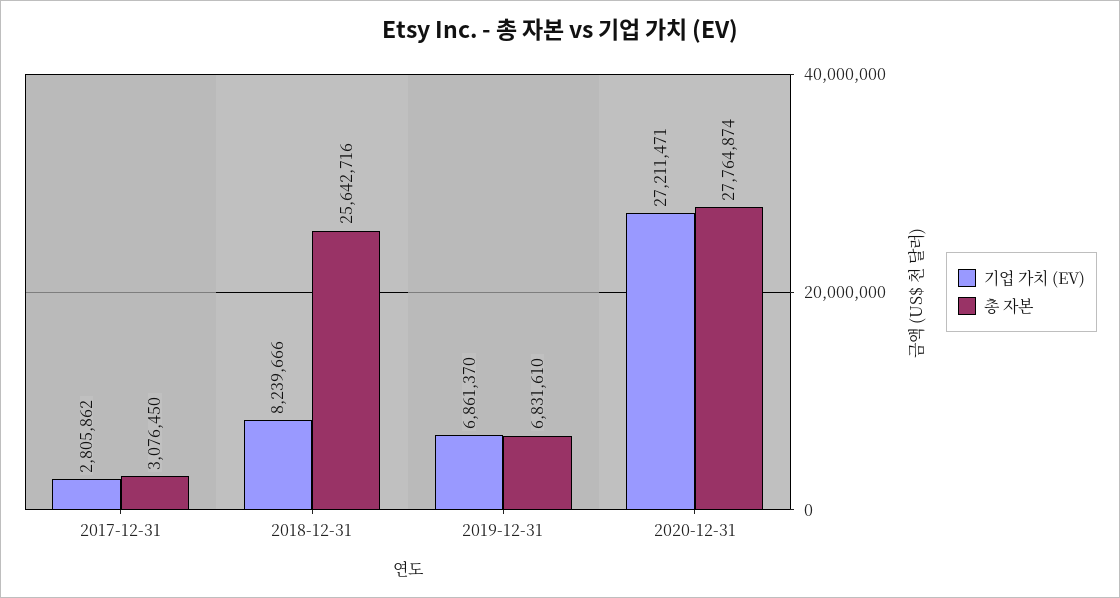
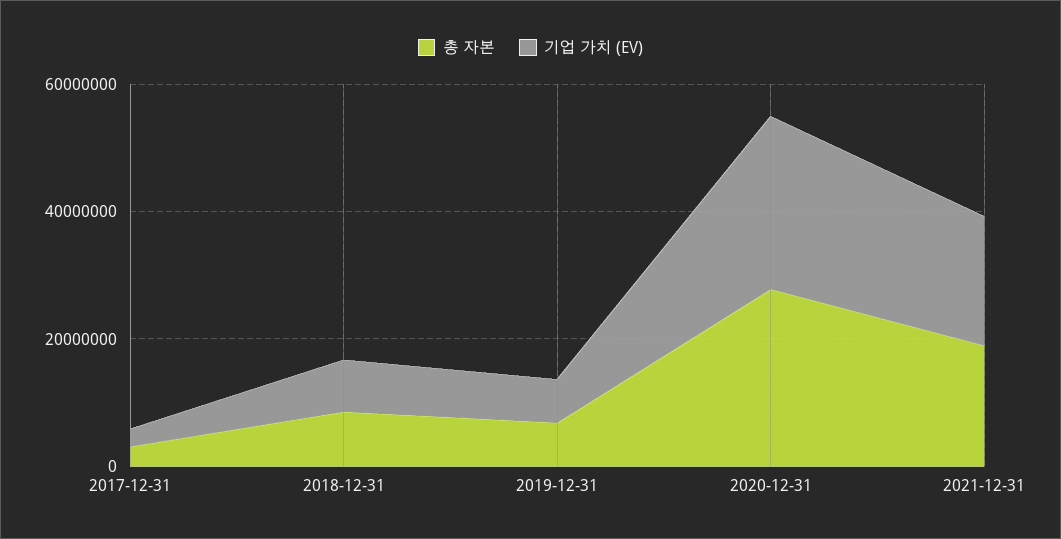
총 자본, 2018-12-31: 25642716 -> 10000000
총 자본, 2021-12-31: none -> 20000000
기업 가치 (EV), 2021-12-31: none -> 20000000

